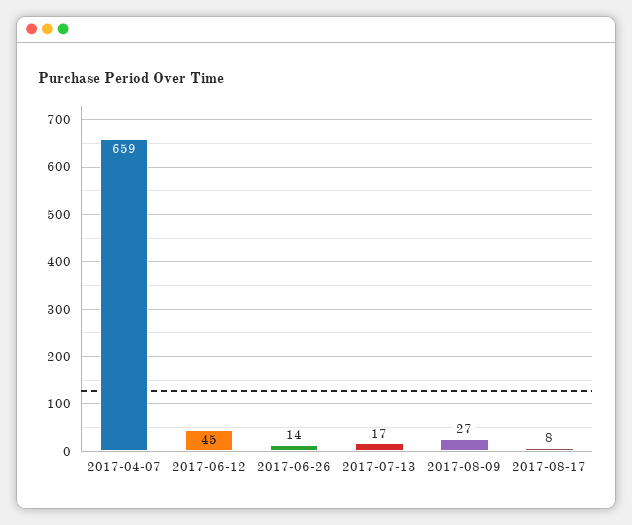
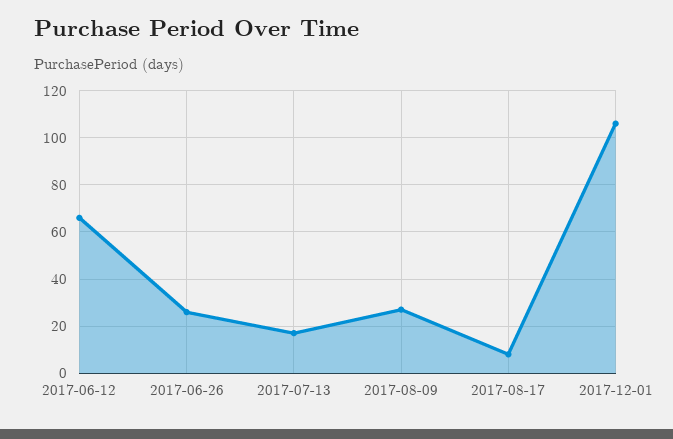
2017-04-07: 659 -> none
2017-06-12: 45 -> 65
2017-06-26: 14 -> 25
2017-12-01: none -> 105

